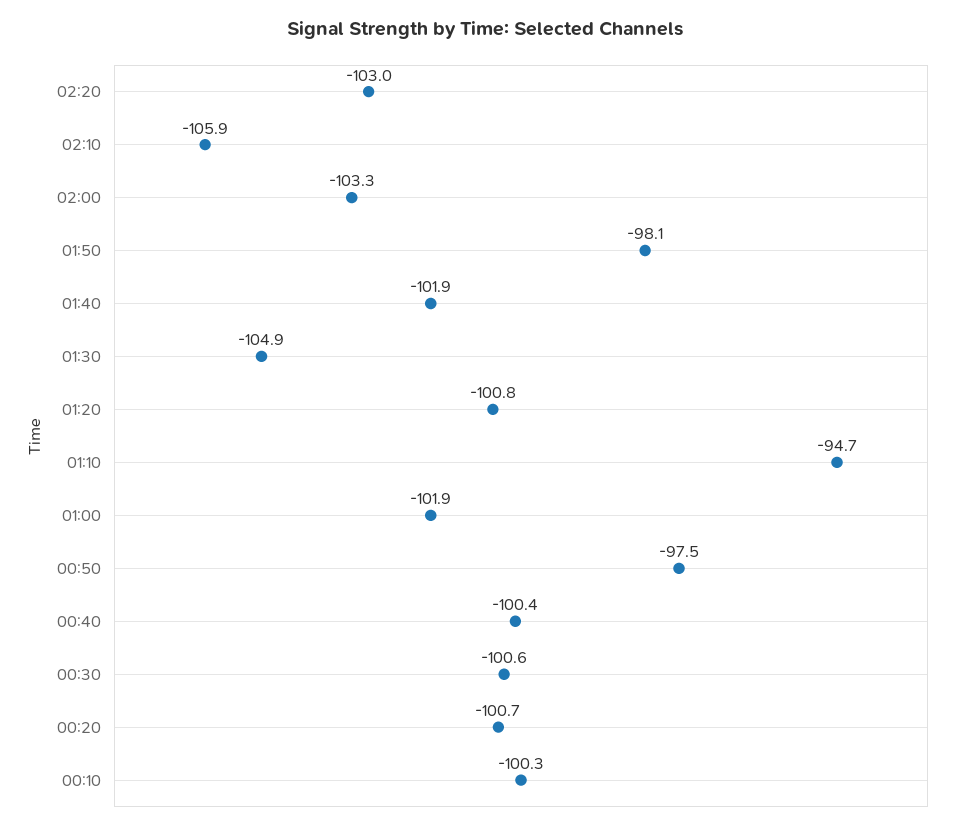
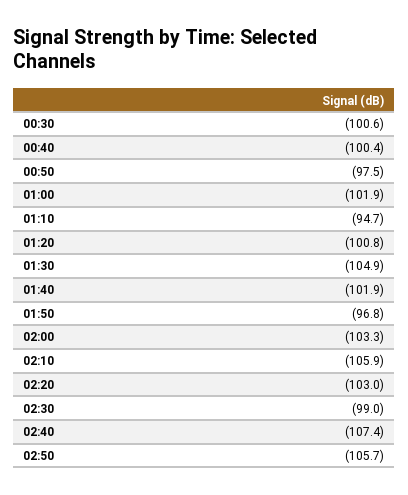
01:50: -98.1 -> -96.8
00:20: -100.7 -> none
00:10: -100.3 -> none
02:30: none -> -99
02:40: none -> -107.4
02:50: none -> -105.7

